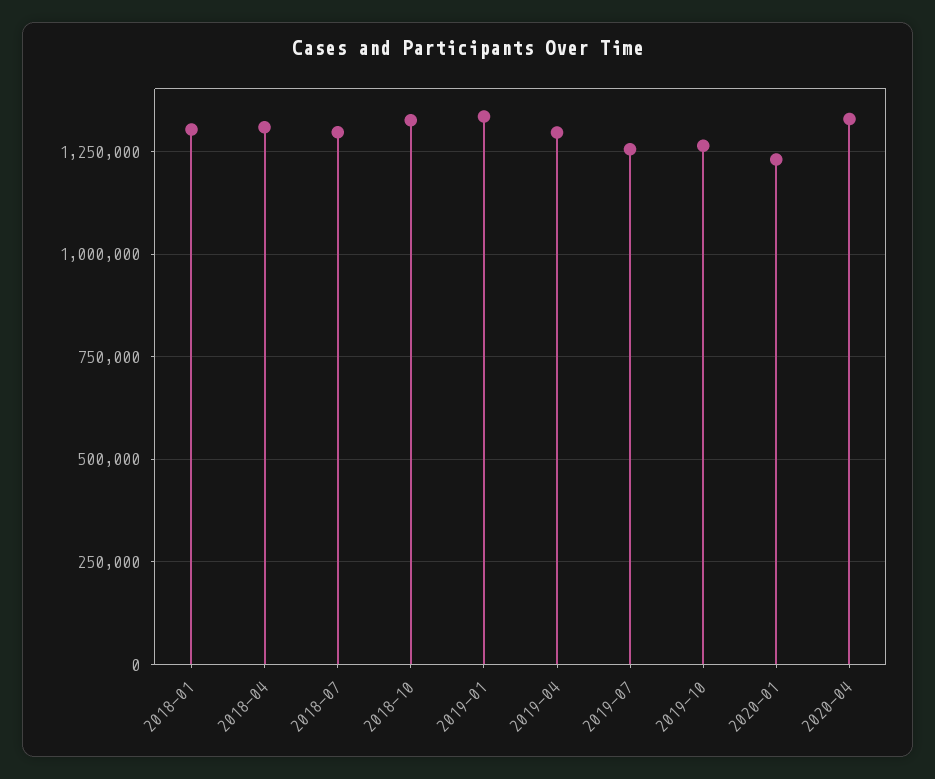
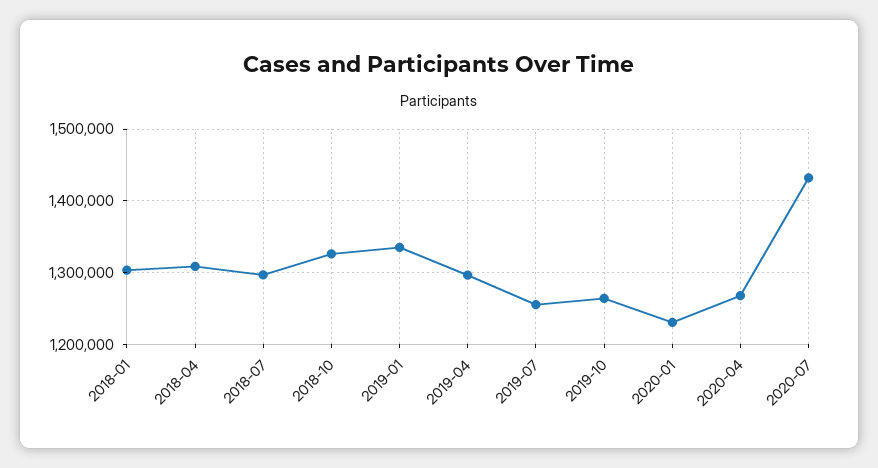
2020-04: 1325000 -> 1270000
2020-07: none -> 1430000

